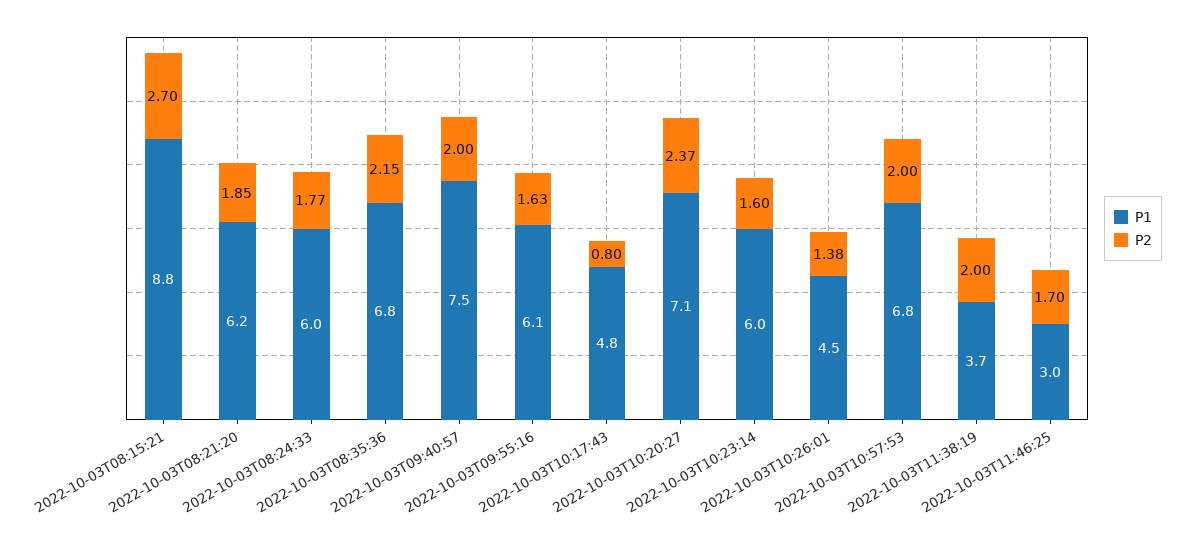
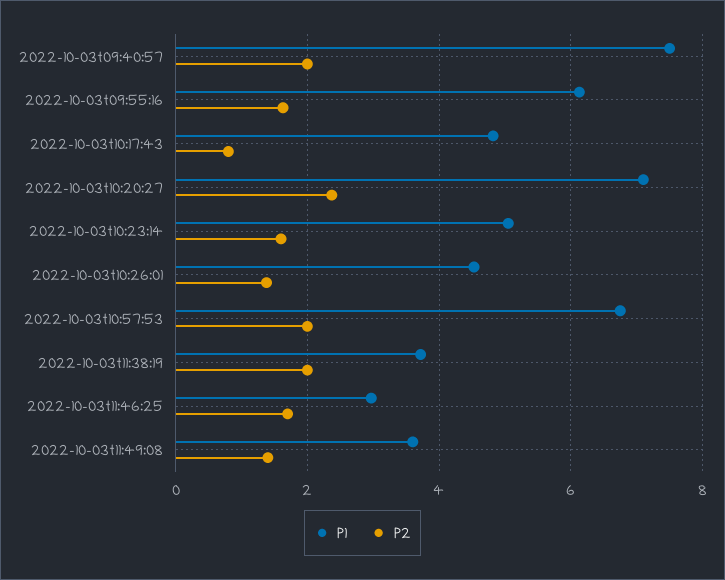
P1, 2022-10-03T08:15:21: 8.8 -> none
P2, 2022-10-03T08:15:21: 2.7 -> none
P1, 2022-10-03T08:21:20: 6.2 -> none
P2, 2022-10-03T08:21:20: 1.85 -> none
P1, 2022-10-03T08:24:33: 6 -> none
P2, 2022-10-03T08:24:33: 1.77 -> none
P1, 2022-10-03T08:35:36: 6.8 -> none
P2, 2022-10-03T08:35:36: 2.15 -> none
P1, 2022-10-03T10:23:14: 6 -> 5
P1, 2022-10-03t11:49:08: none -> 3.6
P2, 2022-10-03t11:49:08: none -> 1.4

